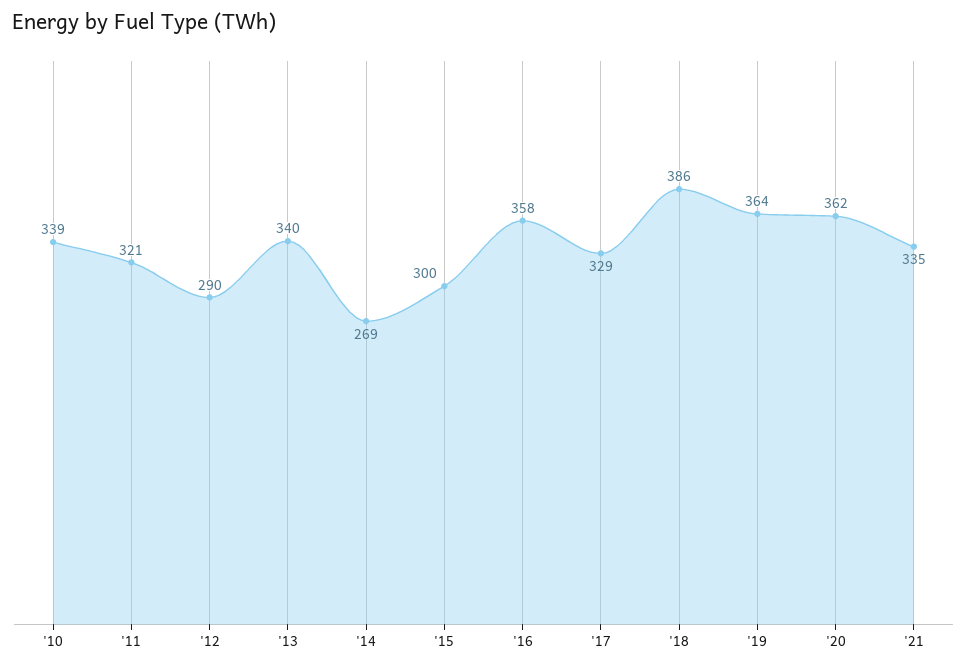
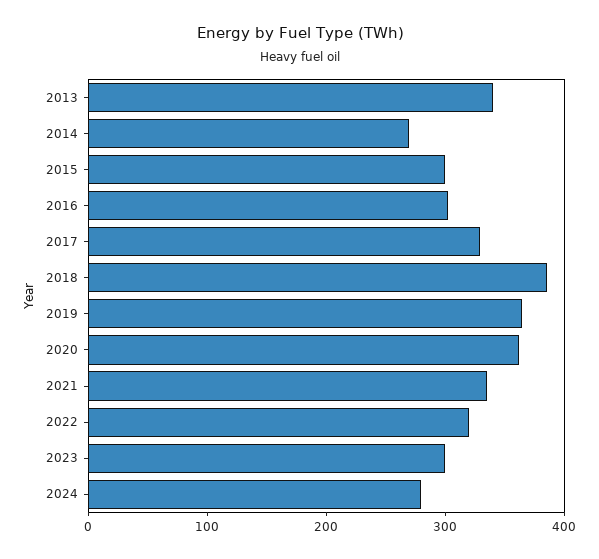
'10: 339 -> none
'11: 321 -> none
'12: 290 -> none
'16: 358 -> 300
2022: none -> 320
2023: none -> 300
2024: none -> 280

